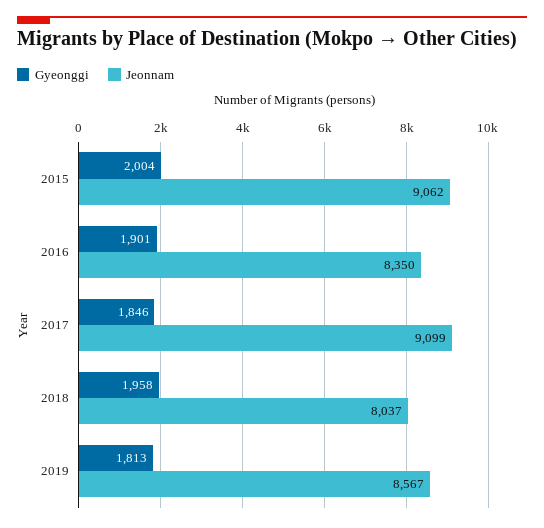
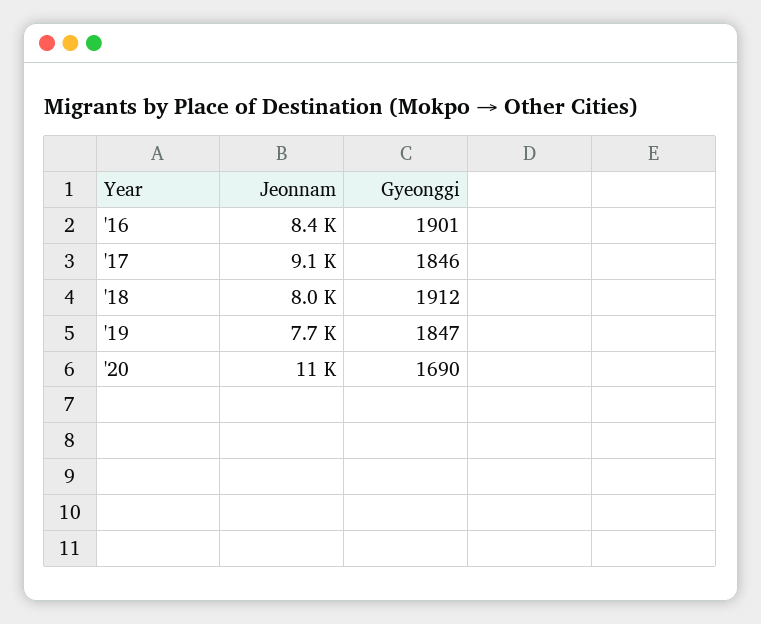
Gyeonggi, 2015: 2004 -> none
Jeonnam, 2015: 9062 -> none
Gyeonggi, 2018: 1958 -> 1912
Gyeonggi, 2019: 1813 -> 1847
Jeonnam, 2019: 8567 -> 7700
Jeonnam, '20: none -> 11000
Gyeonggi, '20: none -> 1690

